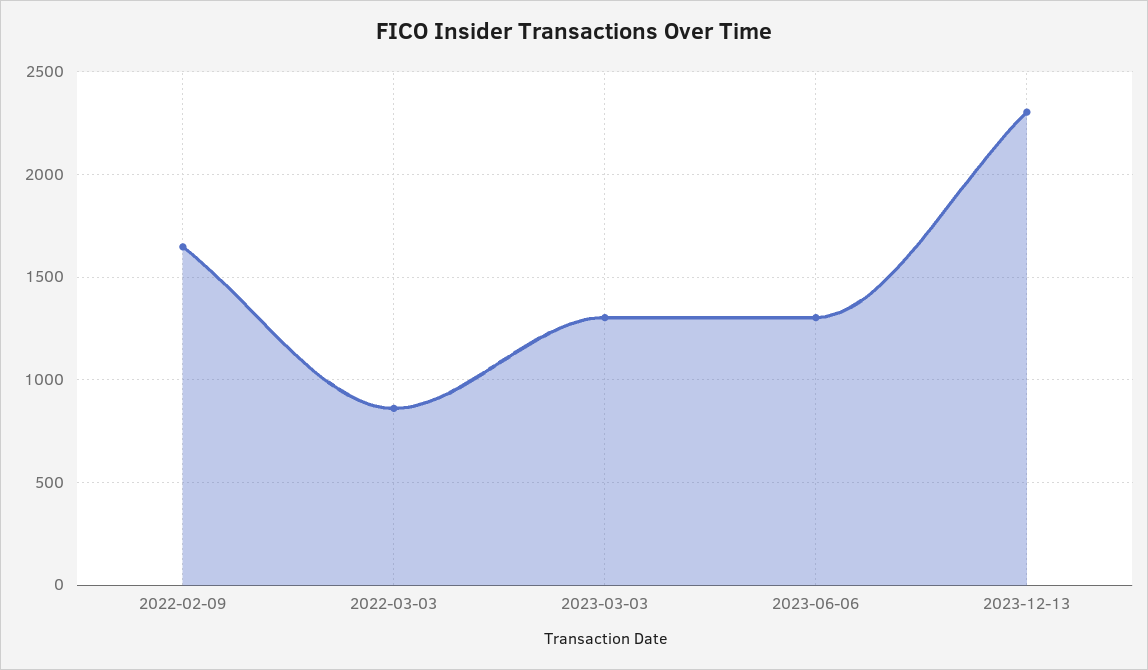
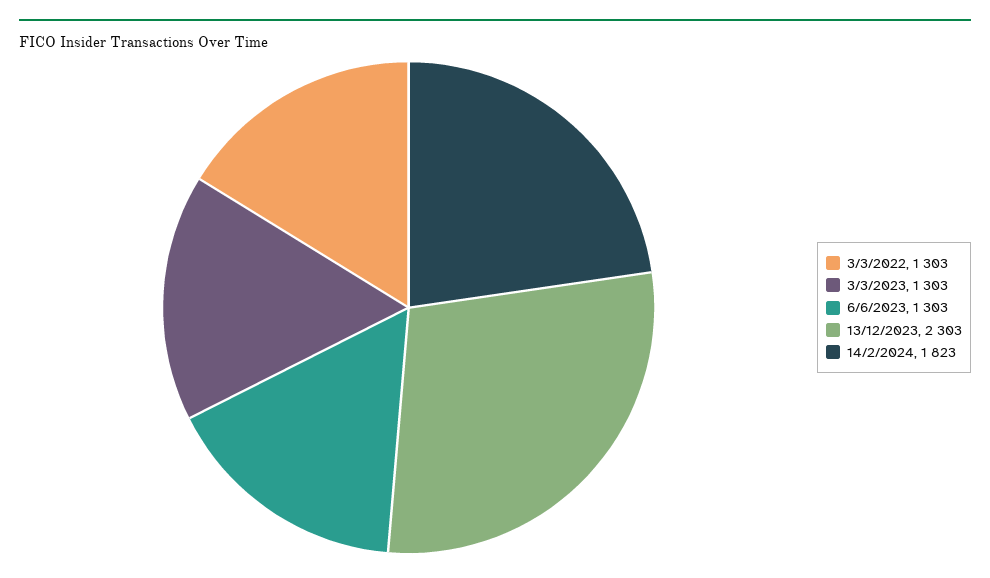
2022-02-09: 1650 -> none
2022-03-03: 850 -> 1303
14/2/2024: none -> 1823

